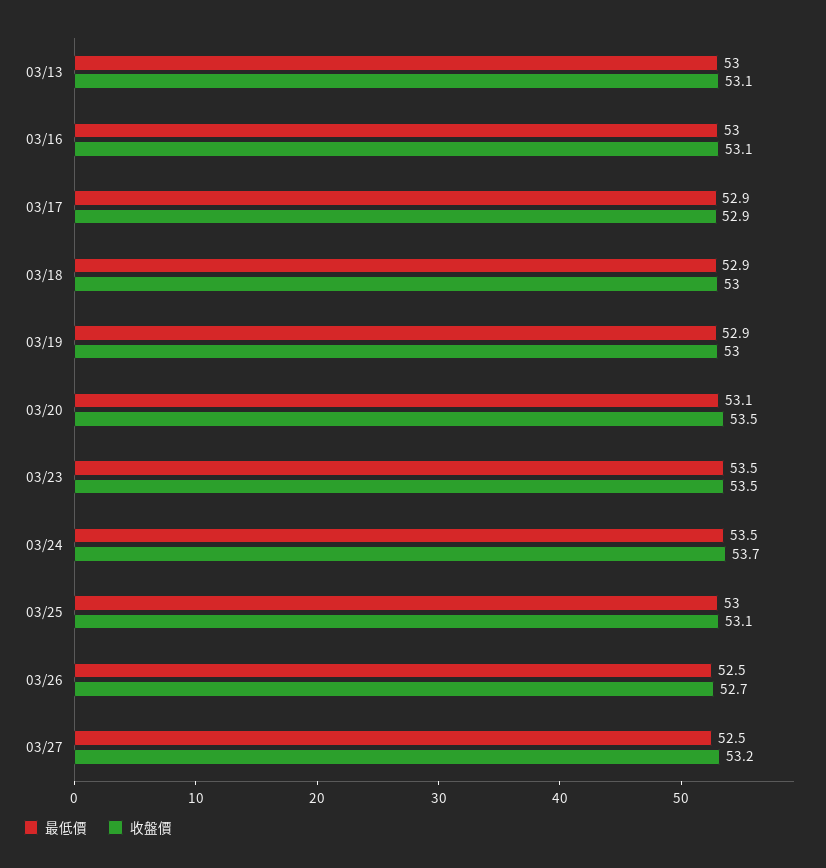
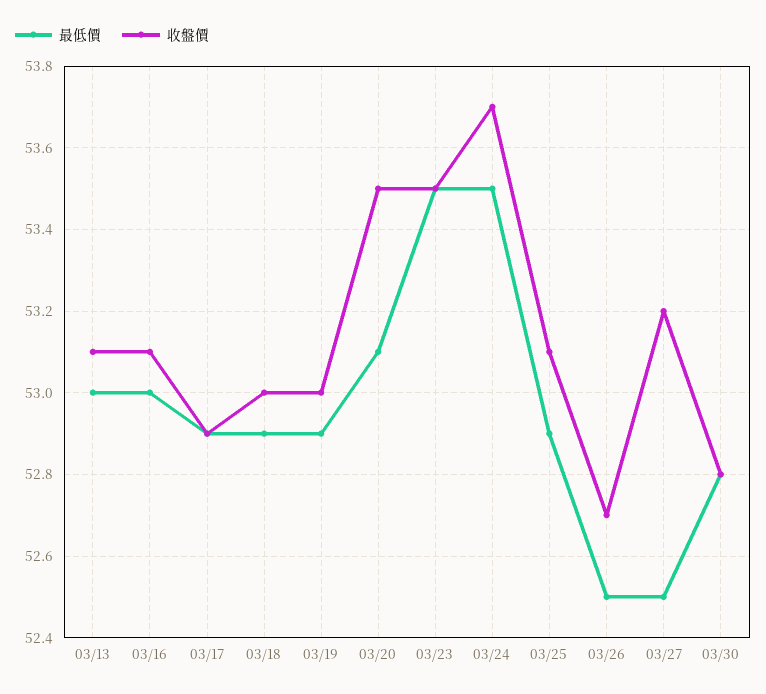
最低價, 03/25: 53 -> 52.9
最低價, 03/30: none -> 52.8
收盤價, 03/30: none -> 52.8

